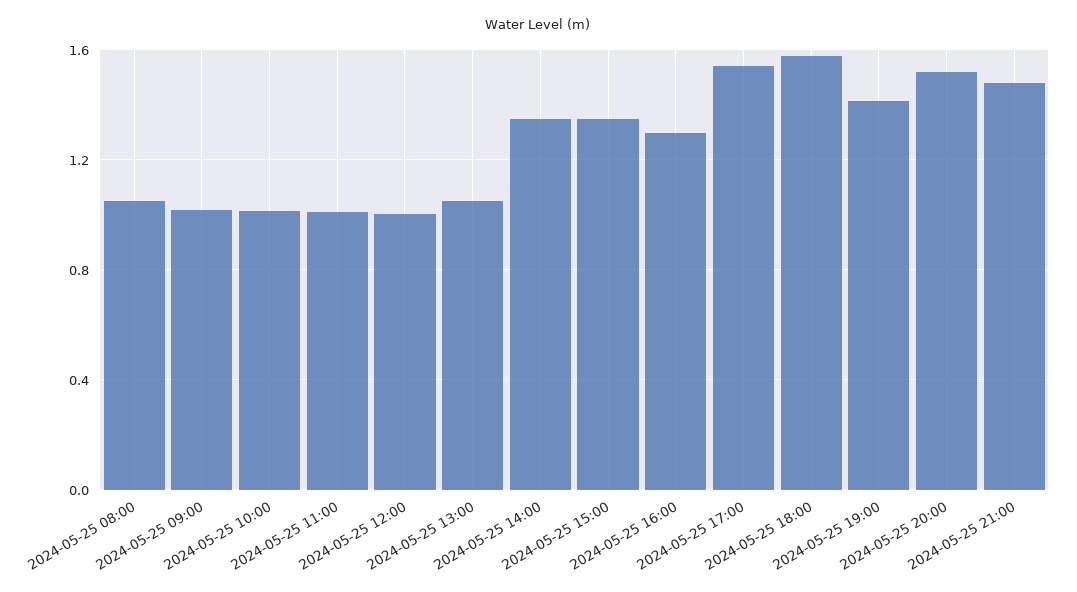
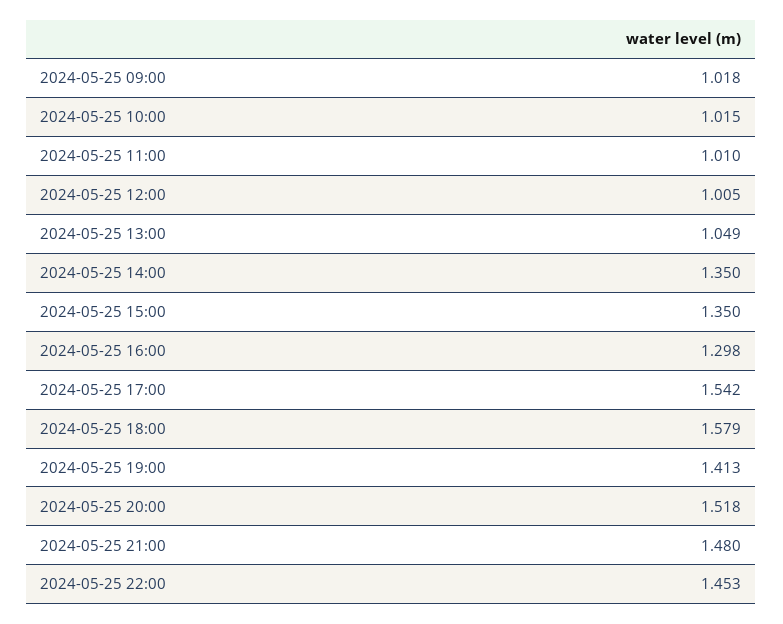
2024-05-25 08:00: 1.05 -> none
2024-05-25 22:00: none -> 1.453

